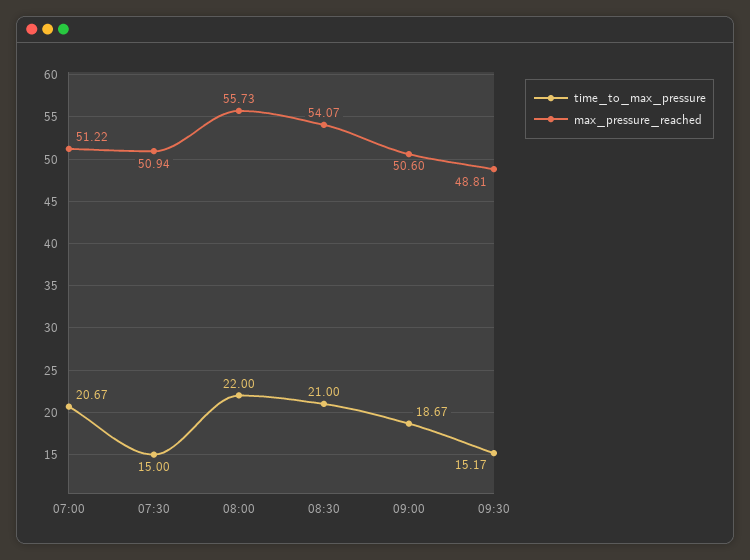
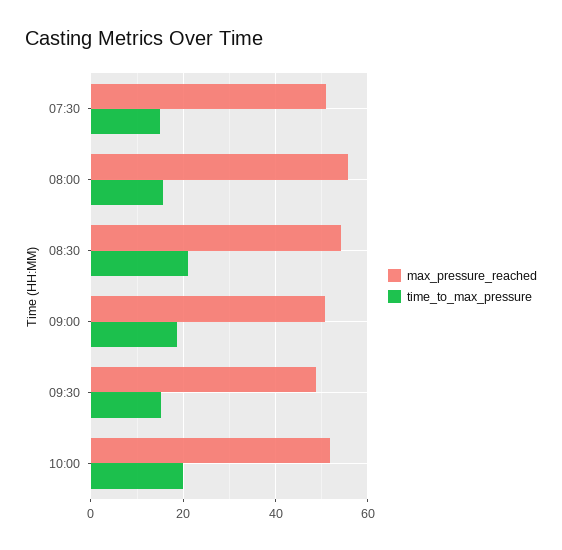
time_to_max_pressure, 07:00: 20.67 -> none
max_pressure_reached, 07:00: 51.22 -> none
time_to_max_pressure, 08:00: 22 -> 16
max_pressure_reached, 10:00: none -> 52
time_to_max_pressure, 10:00: none -> 20

